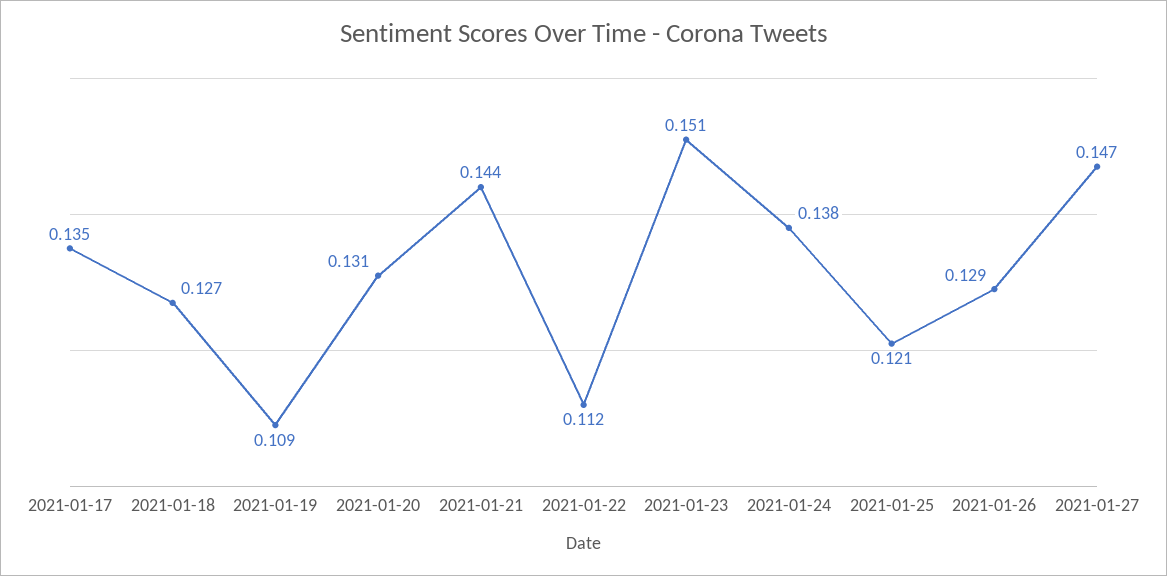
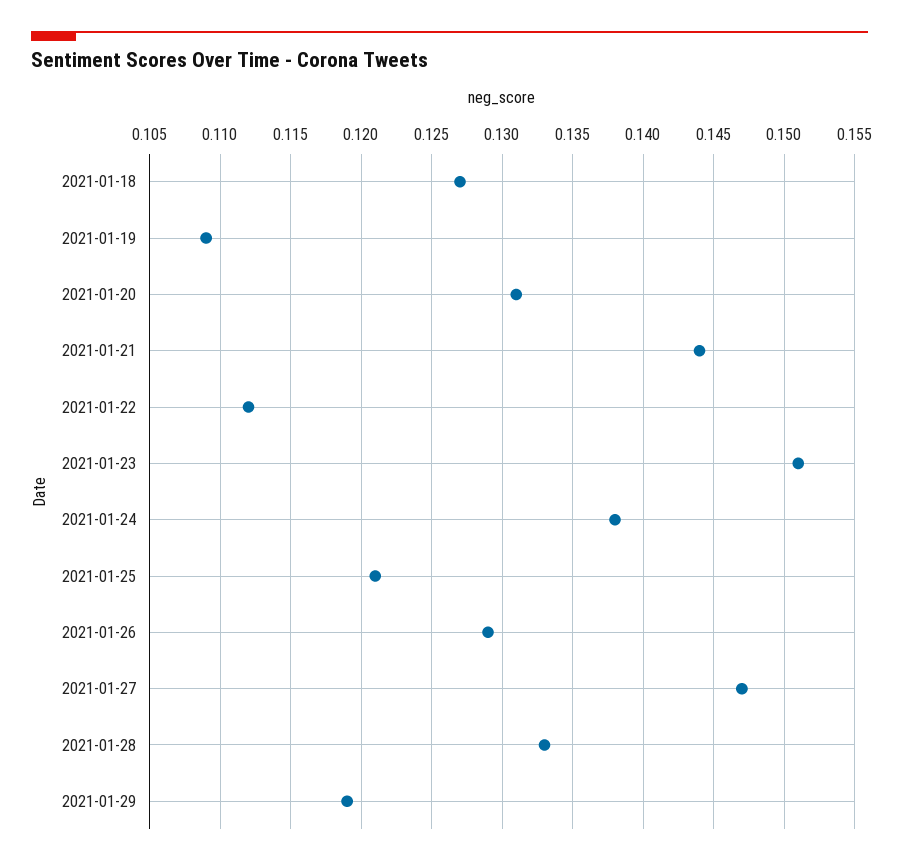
2021-01-17: 0.135 -> none
2021-01-28: none -> 0.133
2021-01-29: none -> 0.119

